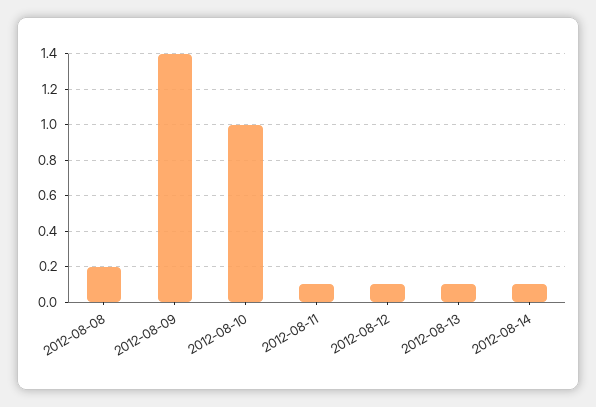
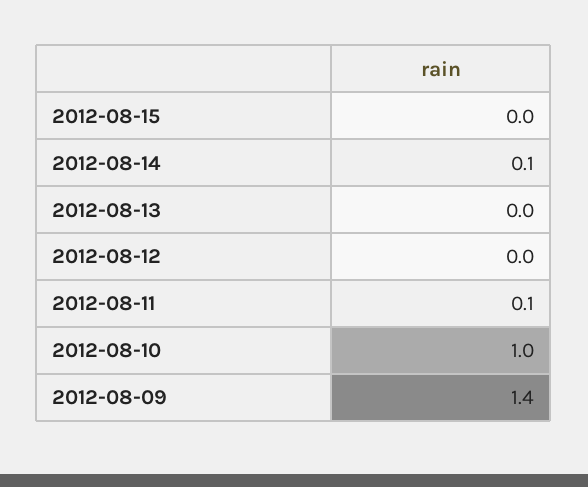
2012-08-08: 0.2 -> none
2012-08-12: 0.1 -> 0
2012-08-13: 0.1 -> 0
2012-08-15: none -> 0

